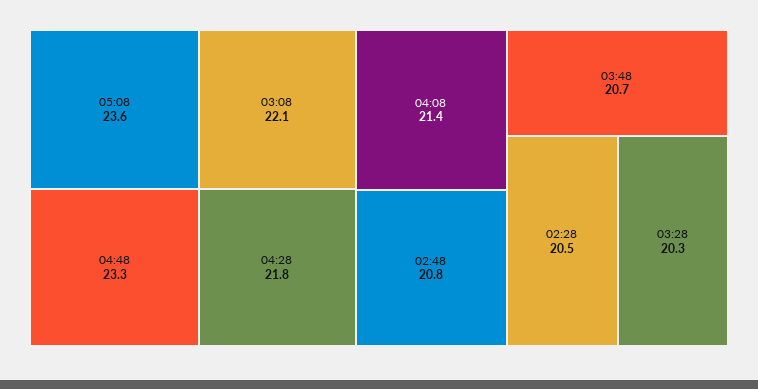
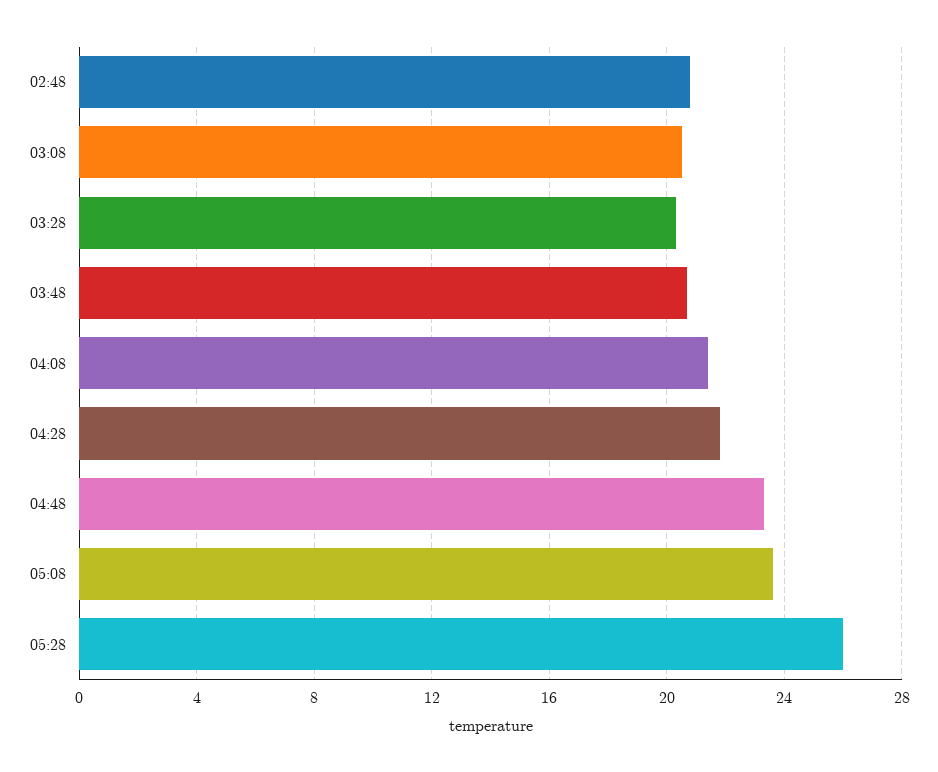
03:08: 22.1 -> 20.5
02:28: 20.5 -> none
05:28: none -> 26

